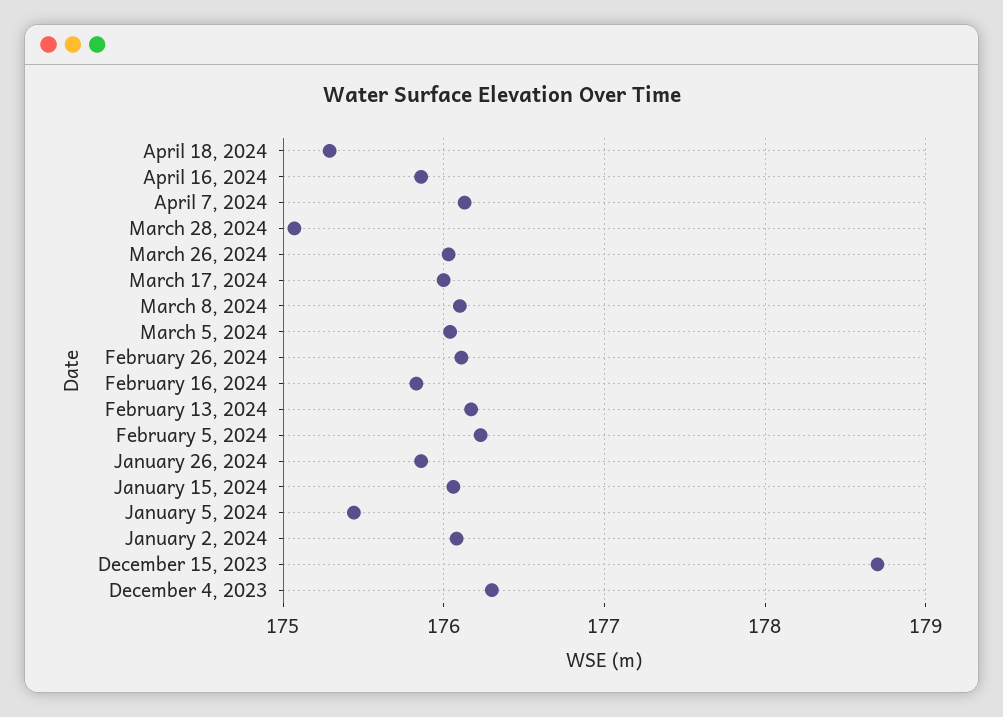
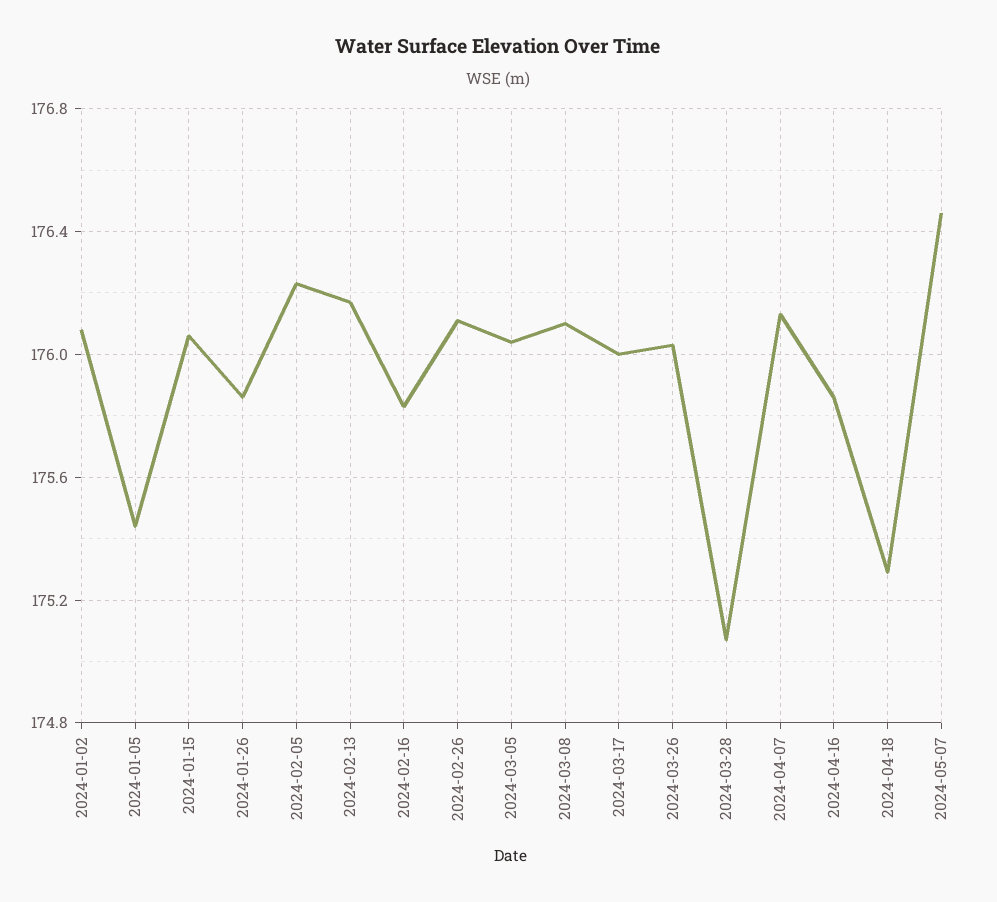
December 15, 2023: 178.7 -> none
December 4, 2023: 176.3 -> none
2024-05-07: none -> 176.45

